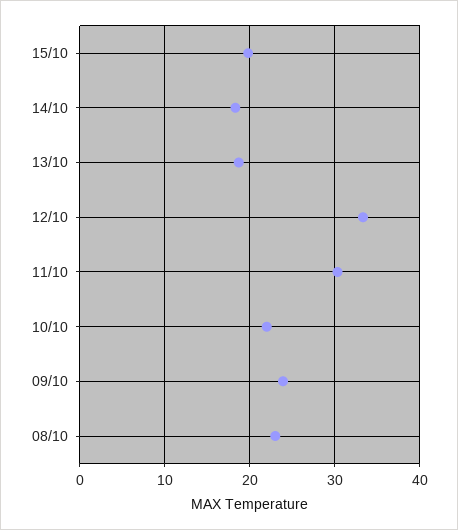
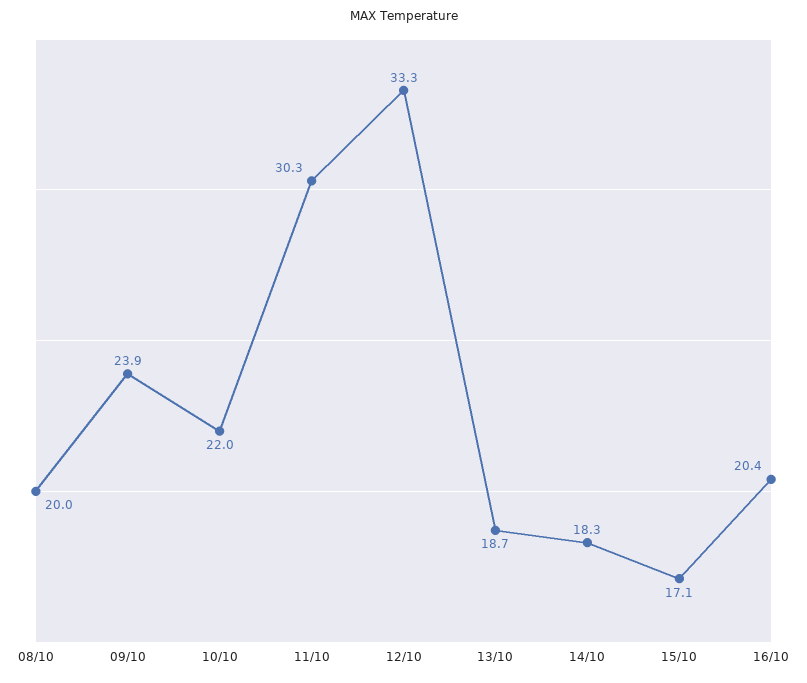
15/10: 20 -> 17.1
08/10: 23 -> 20
16/10: none -> 20.4

